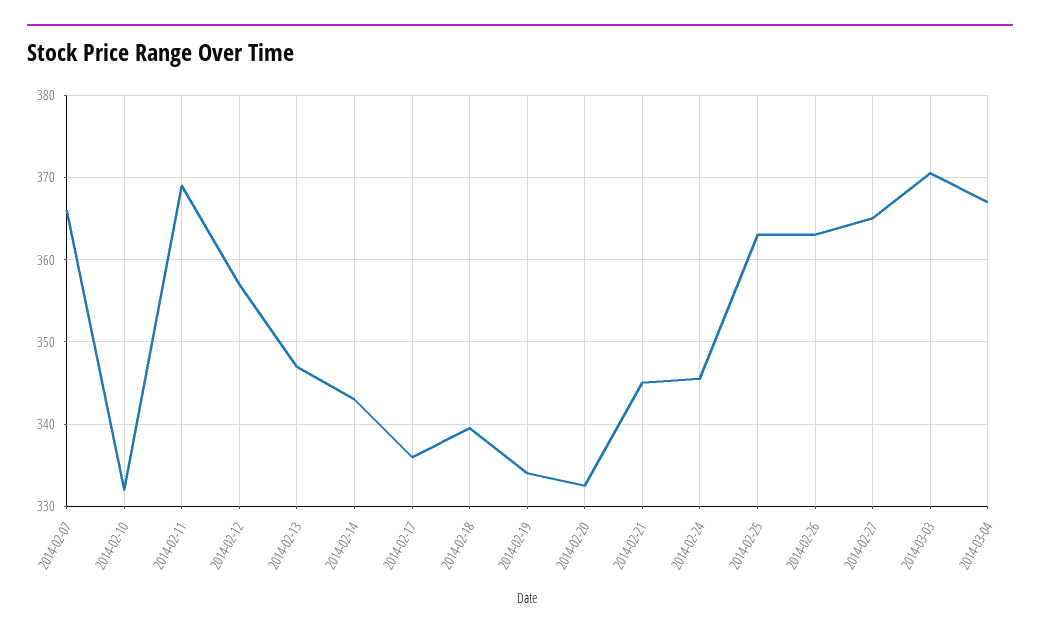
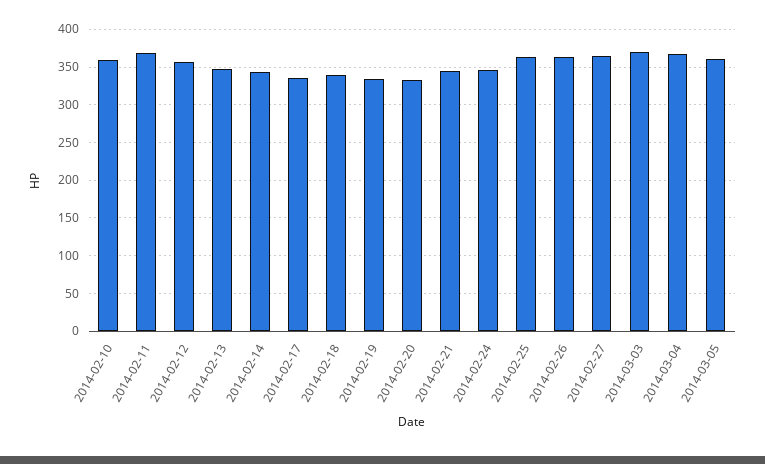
2014-02-07: 366 -> none
2014-02-10: 332 -> 360
2014-03-05: none -> 360

